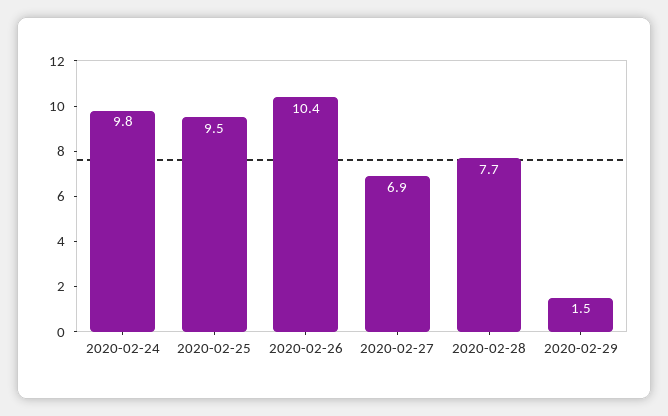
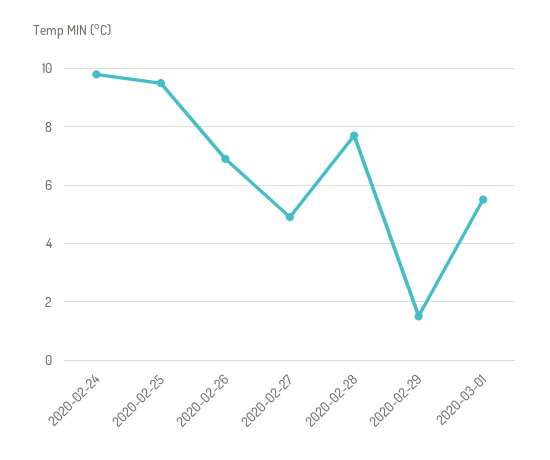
2020-02-26: 10.4 -> 7
2020-02-27: 6.9 -> 5
2020-03-01: none -> 5.5

